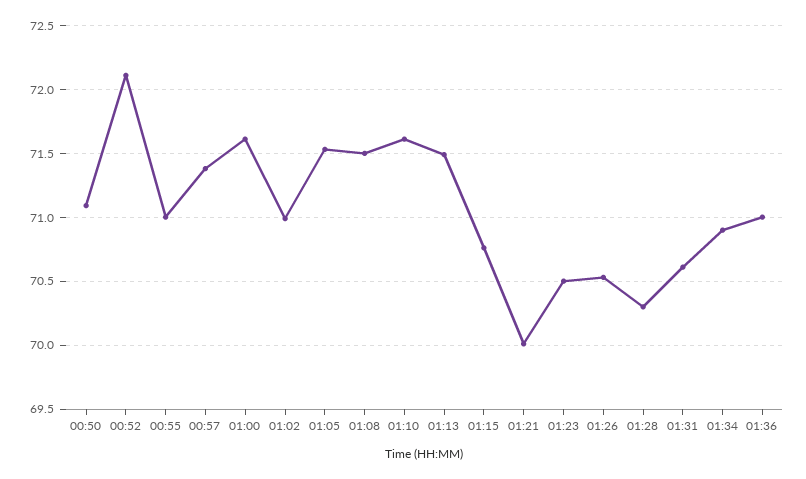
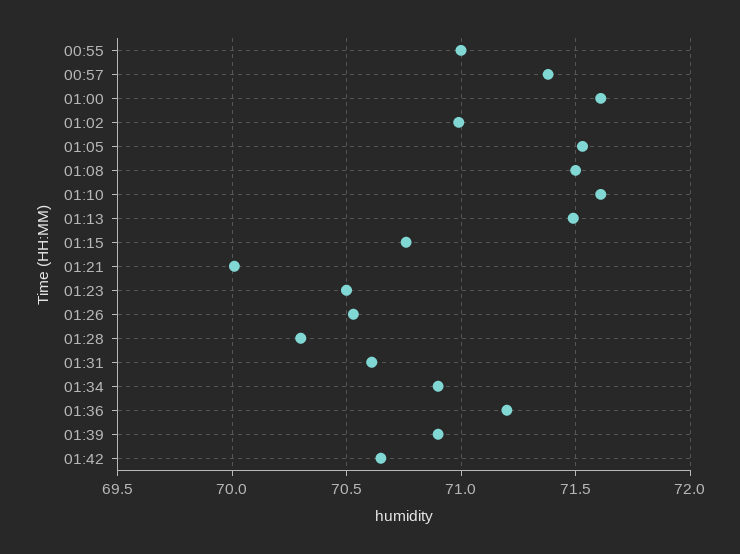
00:50: 71.1 -> none
00:52: 72.1 -> none
01:36: 71 -> 71.2
01:39: none -> 70.9
01:42: none -> 70.65

